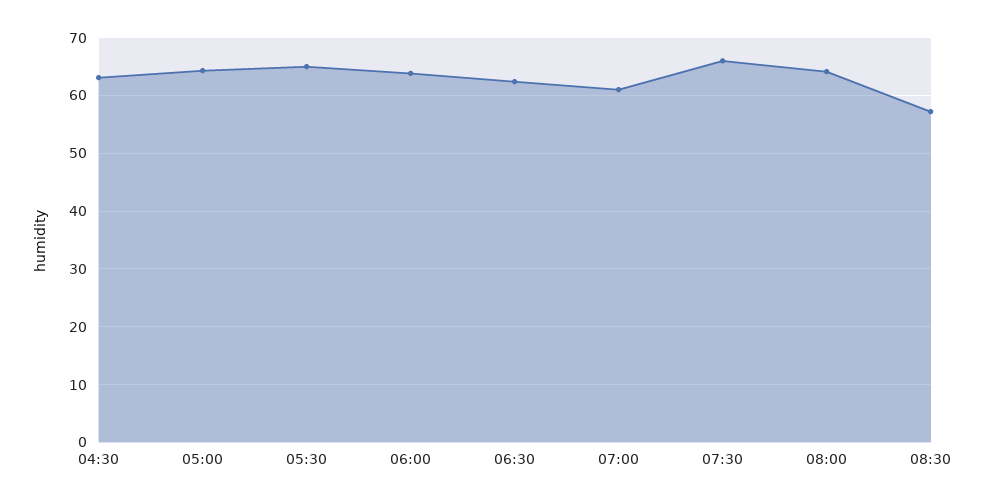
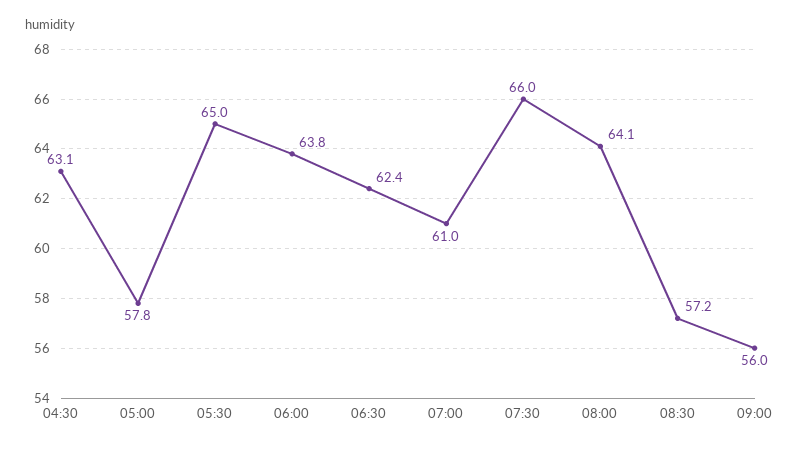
05:00: 64 -> 57.8
09:00: none -> 56

